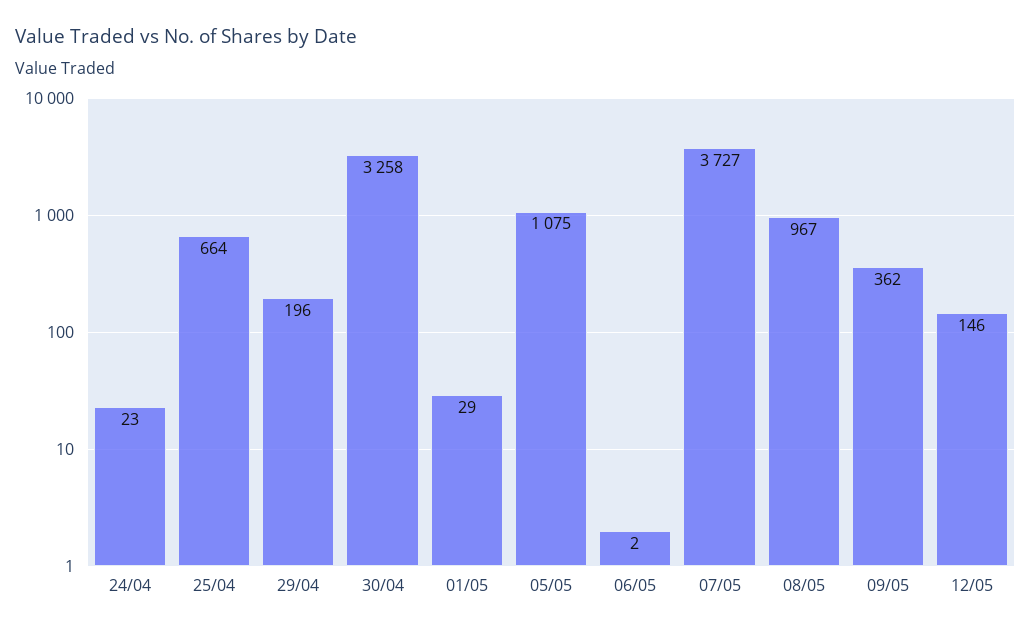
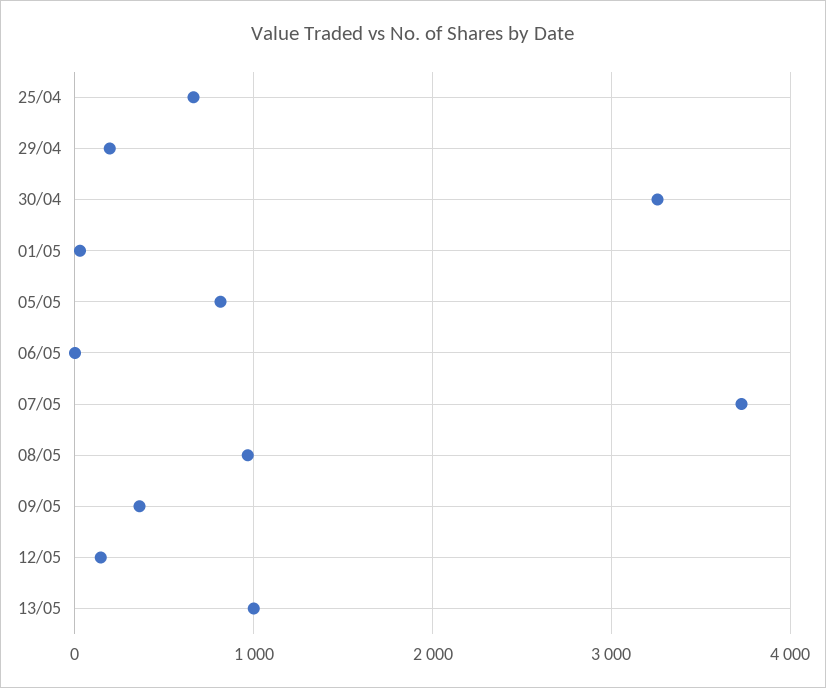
24/04: 23 -> none
05/05: 1075 -> 800
13/05: none -> 1000

